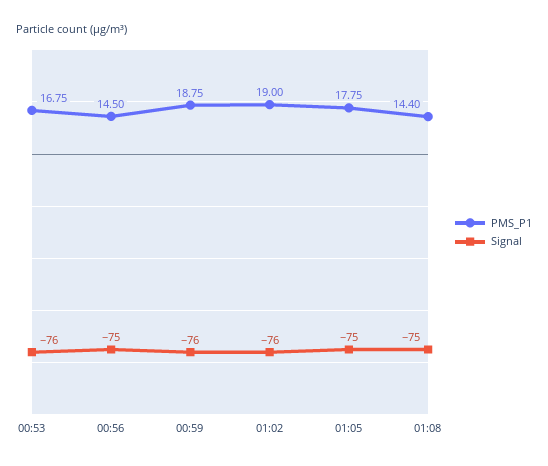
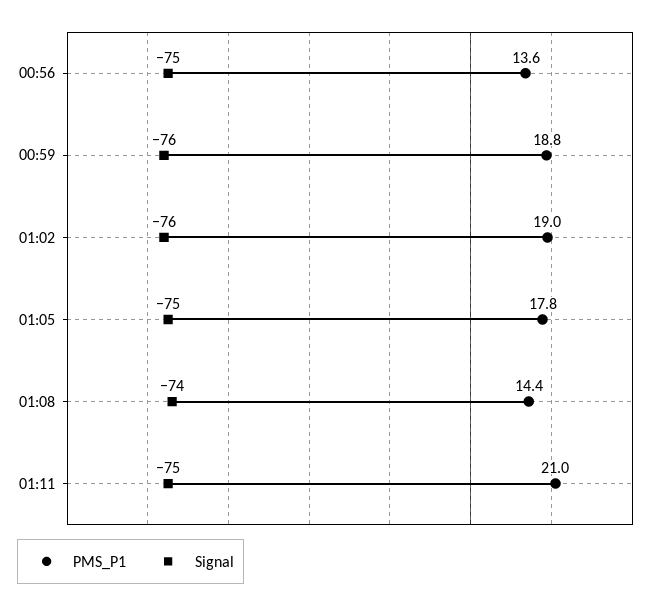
PMS_P1, 00:53: 16.75 -> none
Signal, 00:53: -76 -> none
PMS_P1, 00:56: 14.5 -> 13.6
Signal, 01:08: -75 -> -74
PMS_P1, 01:11: none -> 21
Signal, 01:11: none -> -75

